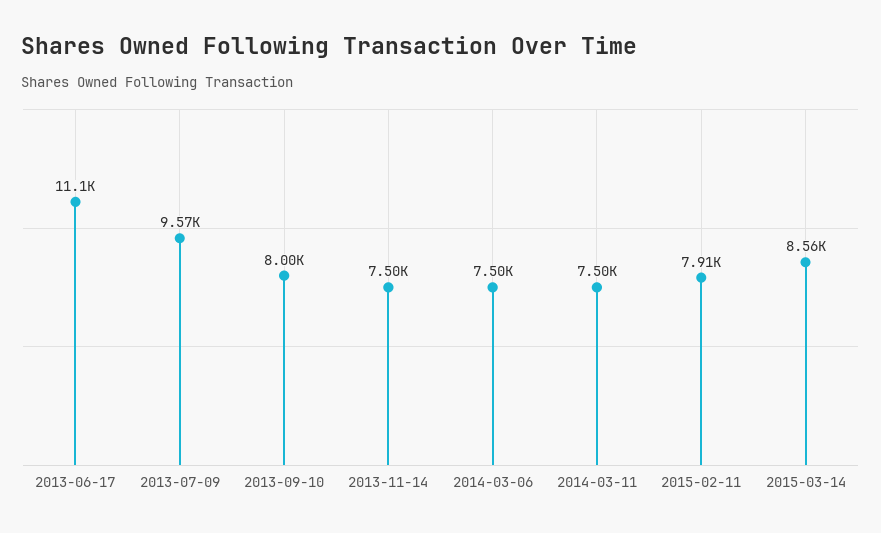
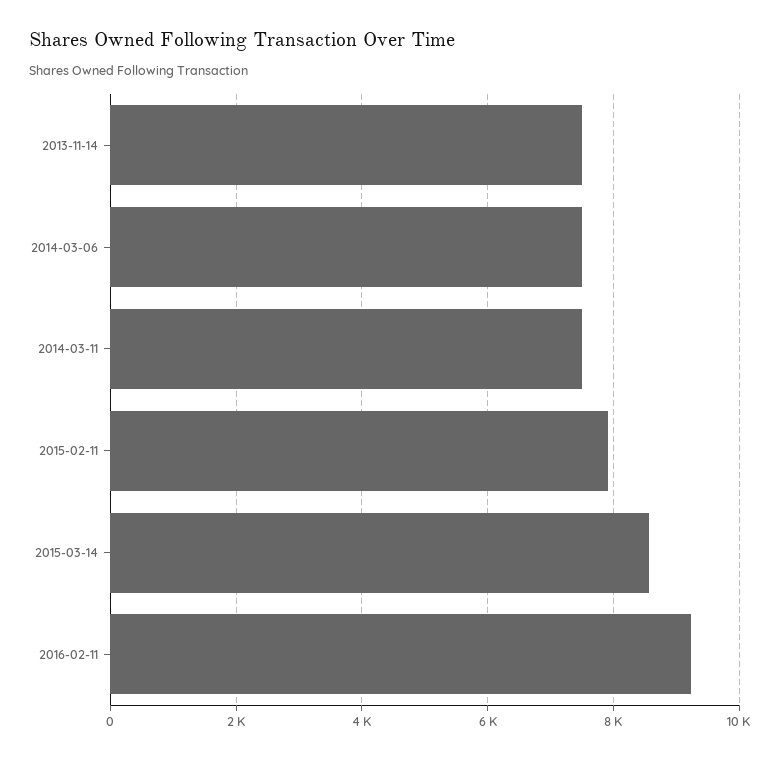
2013-06-17: 11100 -> none
2013-07-09: 9570 -> none
2013-09-10: 8000 -> none
2016-02-11: none -> 9200

